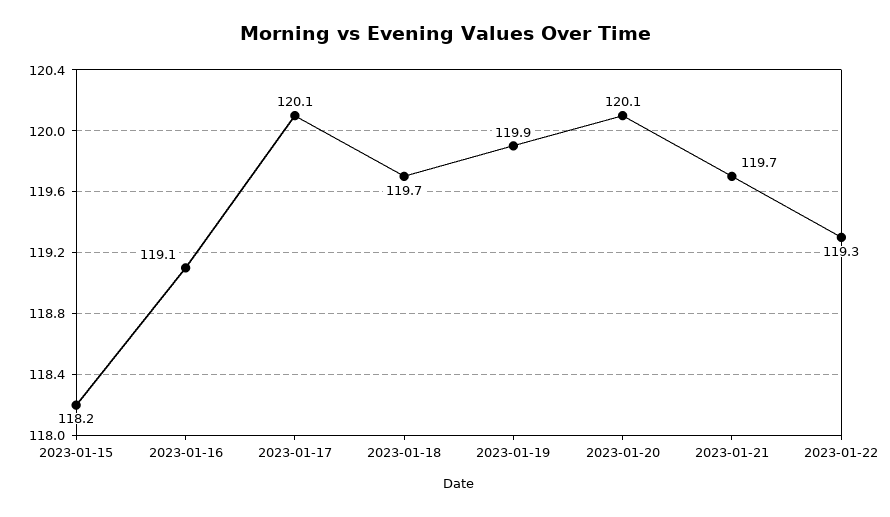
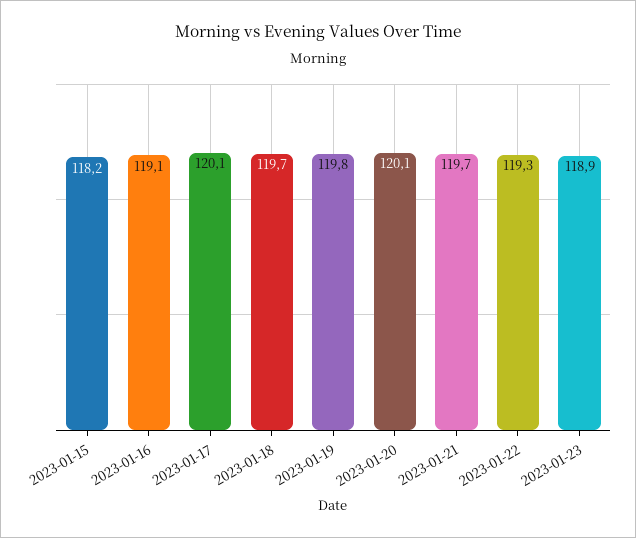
2023-01-19: 119.9 -> 119.8
2023-01-23: none -> 118.9

